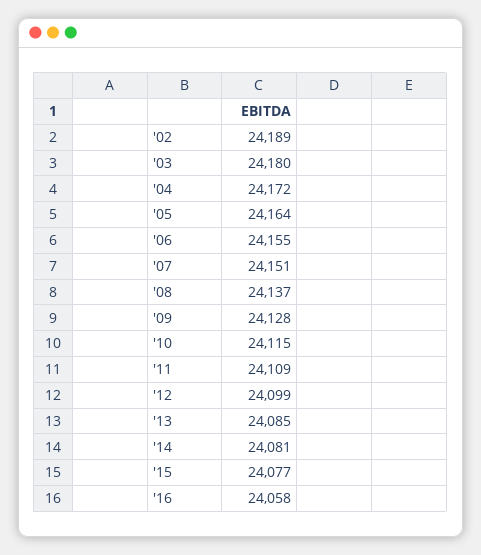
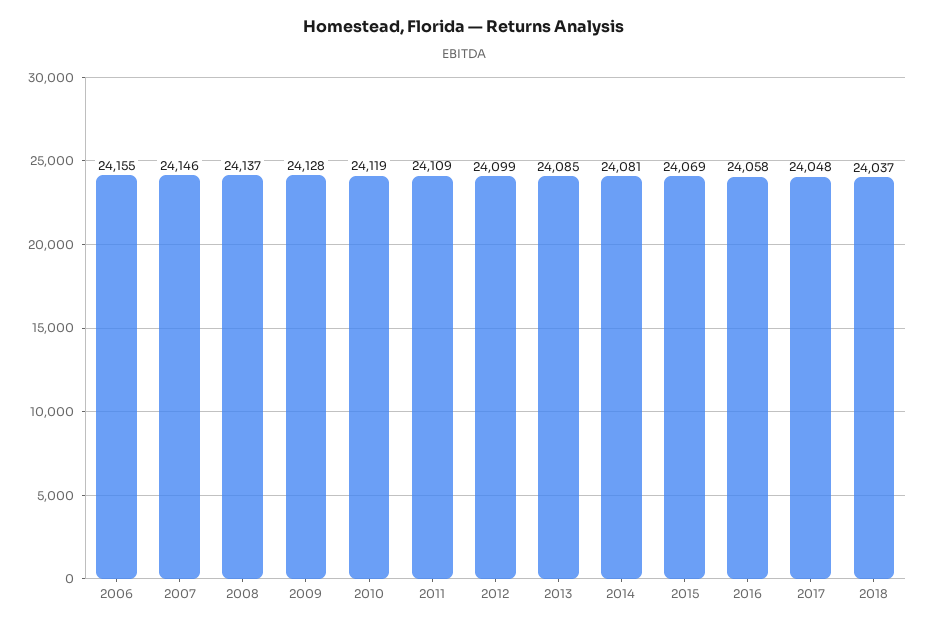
'02: 24189 -> none
'03: 24180 -> none
'04: 24172 -> none
'05: 24164 -> none
'07: 24151 -> 24146
'10: 24115 -> 24119
'15: 24077 -> 24069
2017: none -> 24048
2018: none -> 24037

